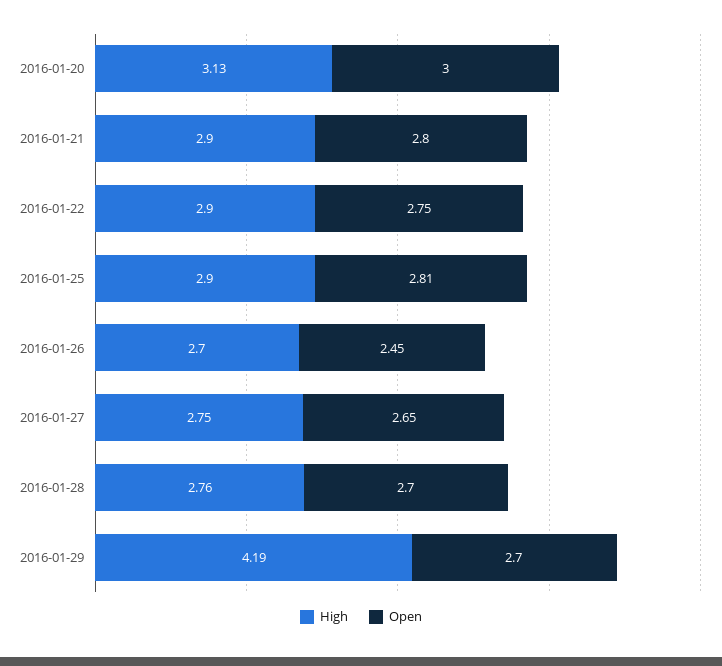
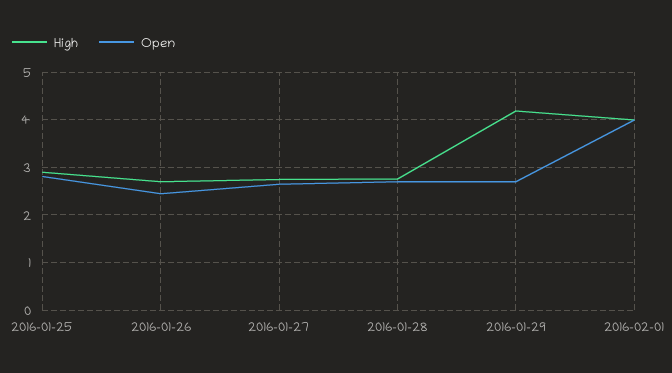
High, 2016-01-20: 3.13 -> none
Open, 2016-01-20: 3 -> none
High, 2016-01-21: 2.9 -> none
Open, 2016-01-21: 2.8 -> none
High, 2016-01-22: 2.9 -> none
Open, 2016-01-22: 2.75 -> none
High, 2016-02-01: none -> 4
Open, 2016-02-01: none -> 4

